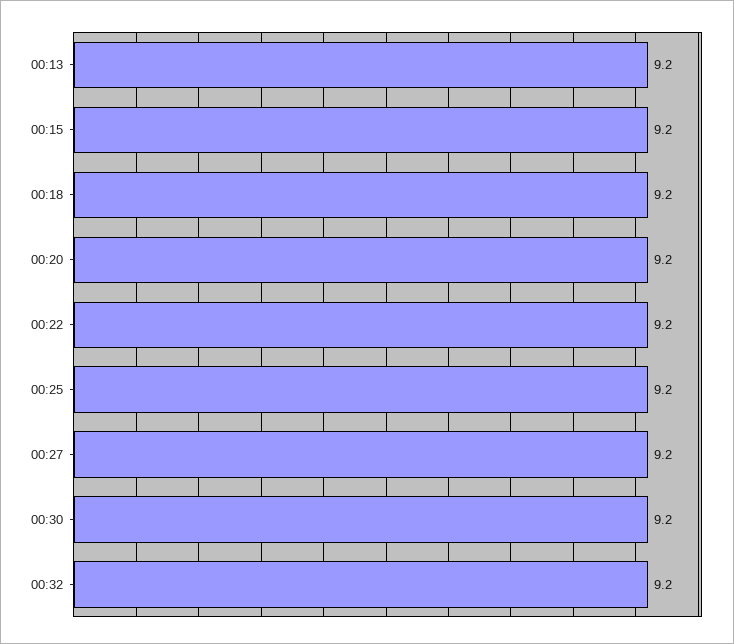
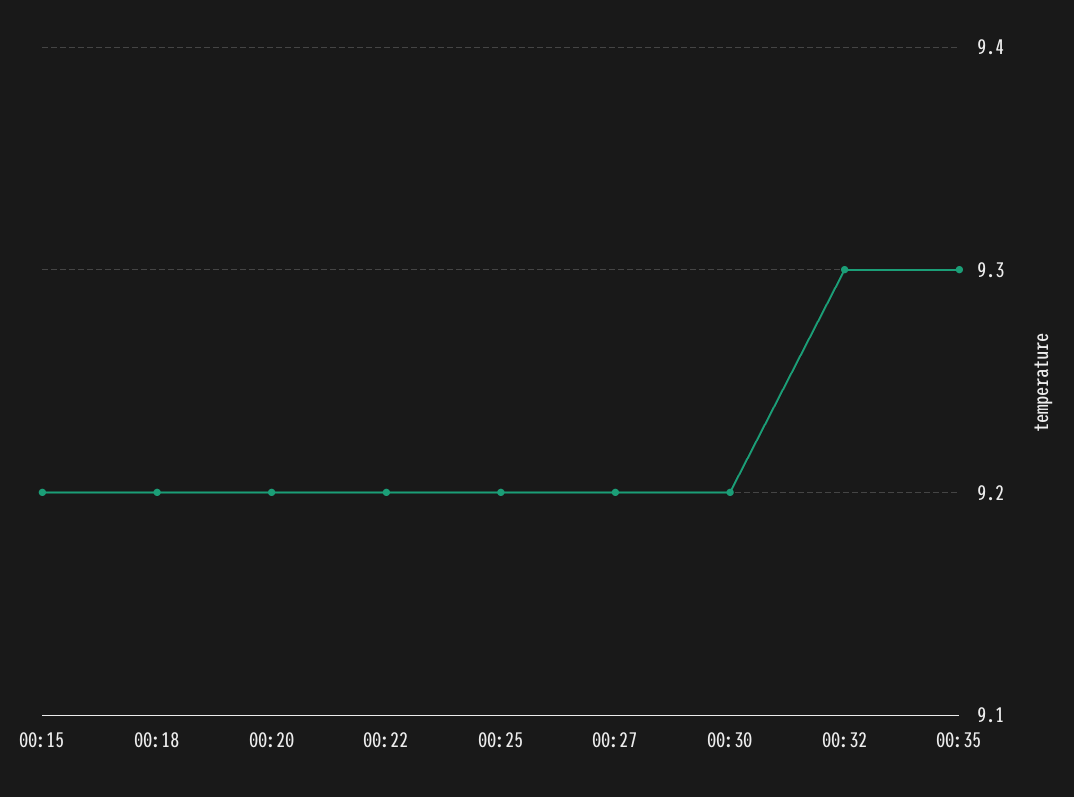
00:13: 9.2 -> none
00:32: 9.2 -> 9.3
00:35: none -> 9.3

